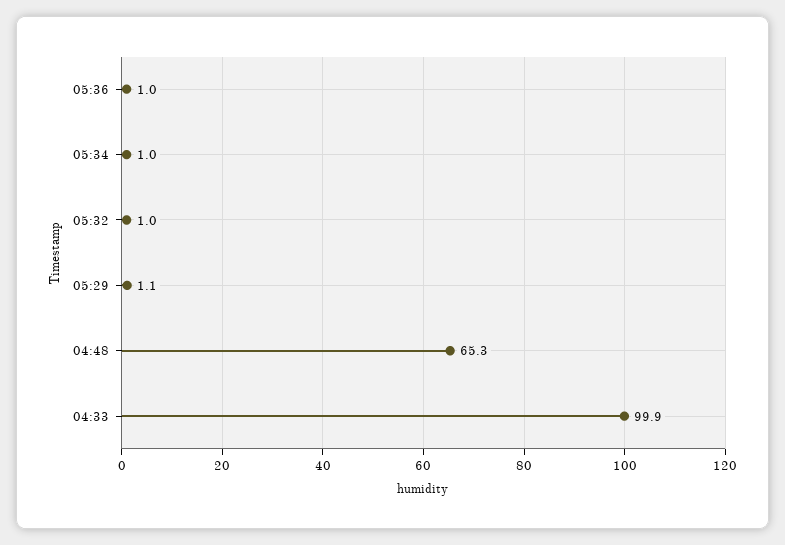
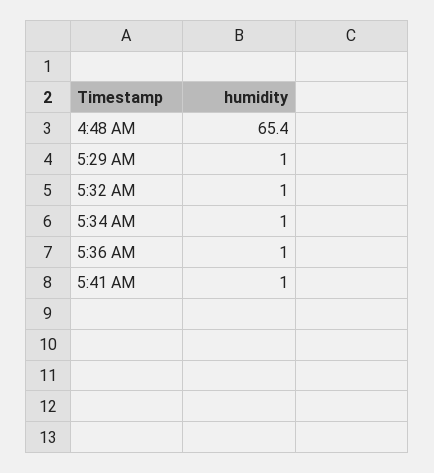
05:29: 1.1 -> 1
04:48: 65.3 -> 65.4
04:33: 99.9 -> none
5:41 AM: none -> 1

